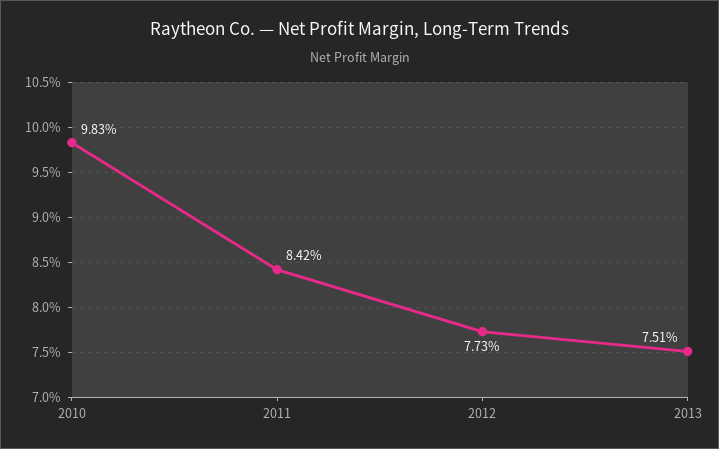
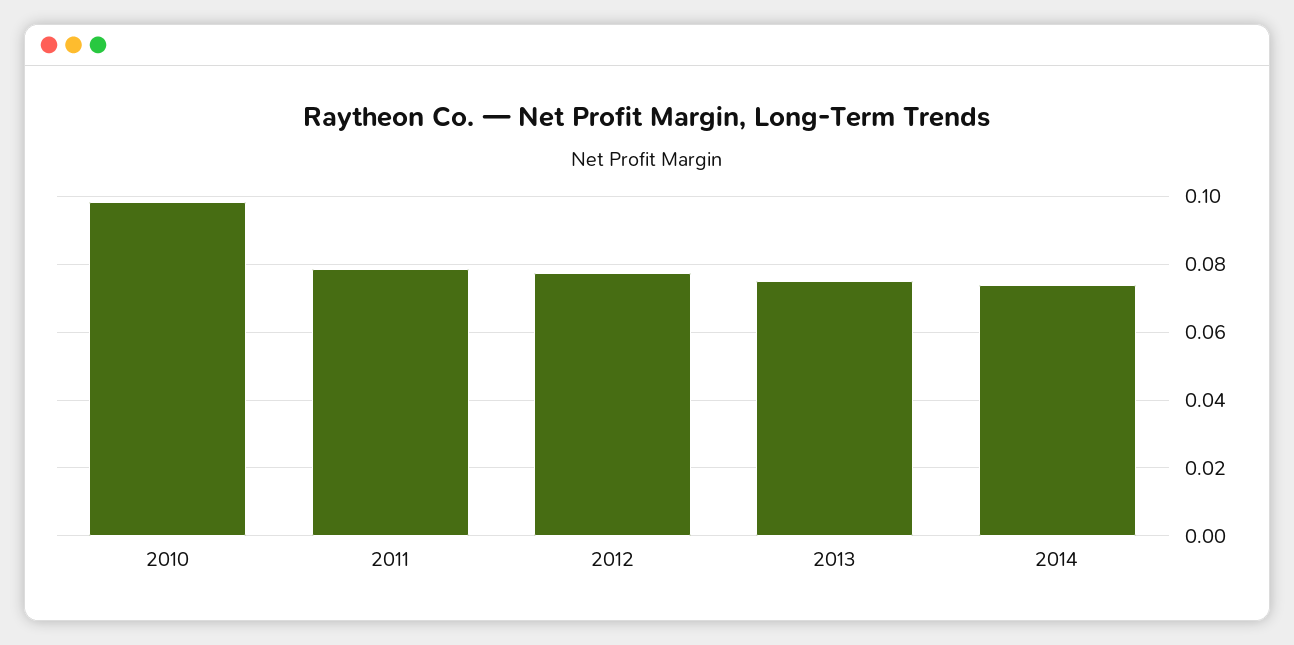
2011: 0.0842 -> 0.078
2014: none -> 0.074

